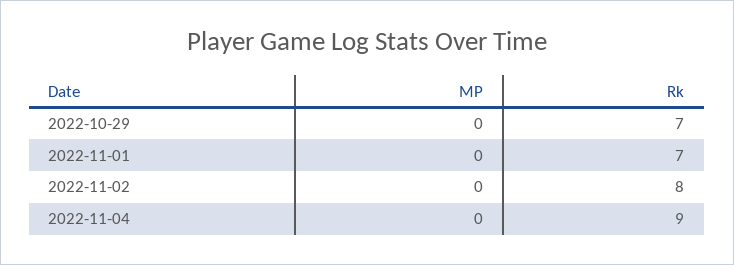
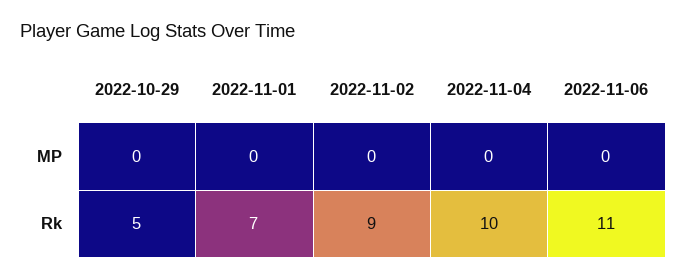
Rk, 2022-10-29: 7 -> 5
Rk, 2022-11-02: 8 -> 9
Rk, 2022-11-04: 9 -> 10
MP, 2022-11-06: none -> 0
Rk, 2022-11-06: none -> 11

